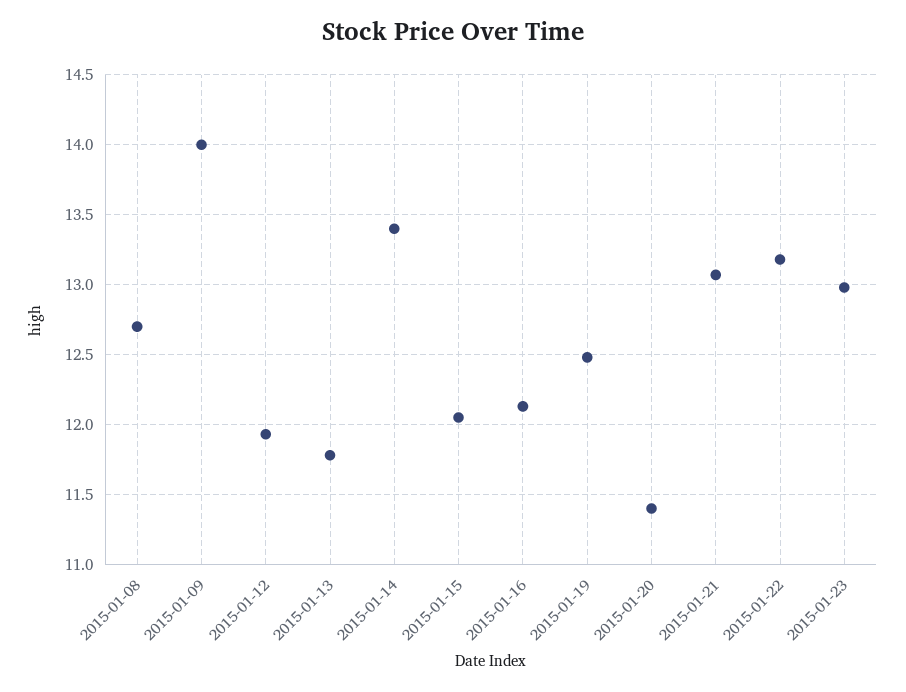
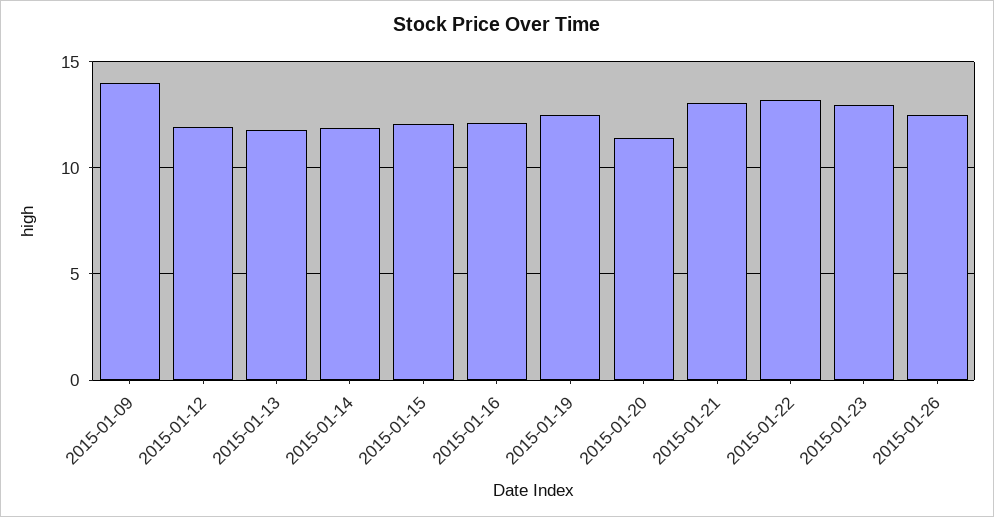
2015-01-08: 12.7 -> none
2015-01-14: 13.4 -> 12
2015-01-26: none -> 12.5

